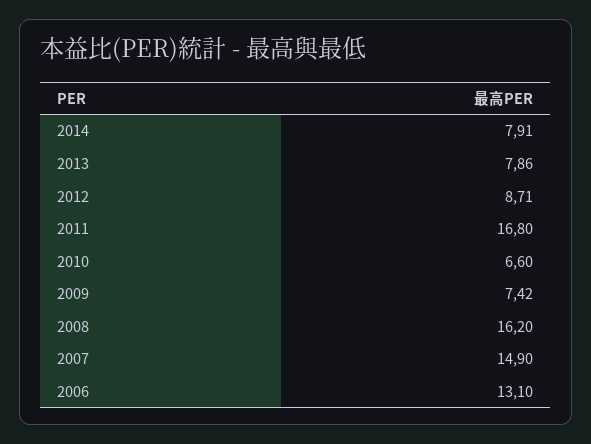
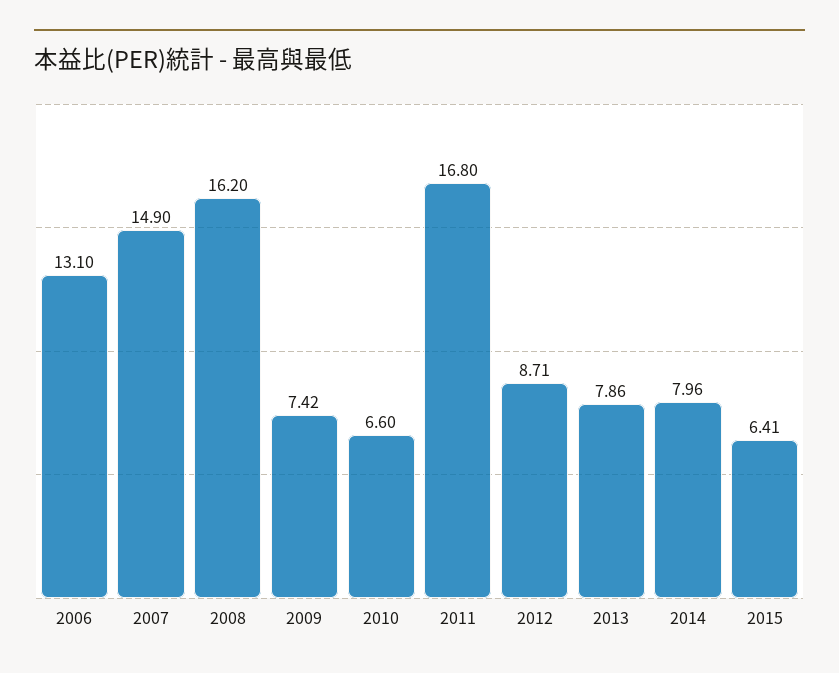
2014: 7.91 -> 7.96
2015: none -> 6.41

